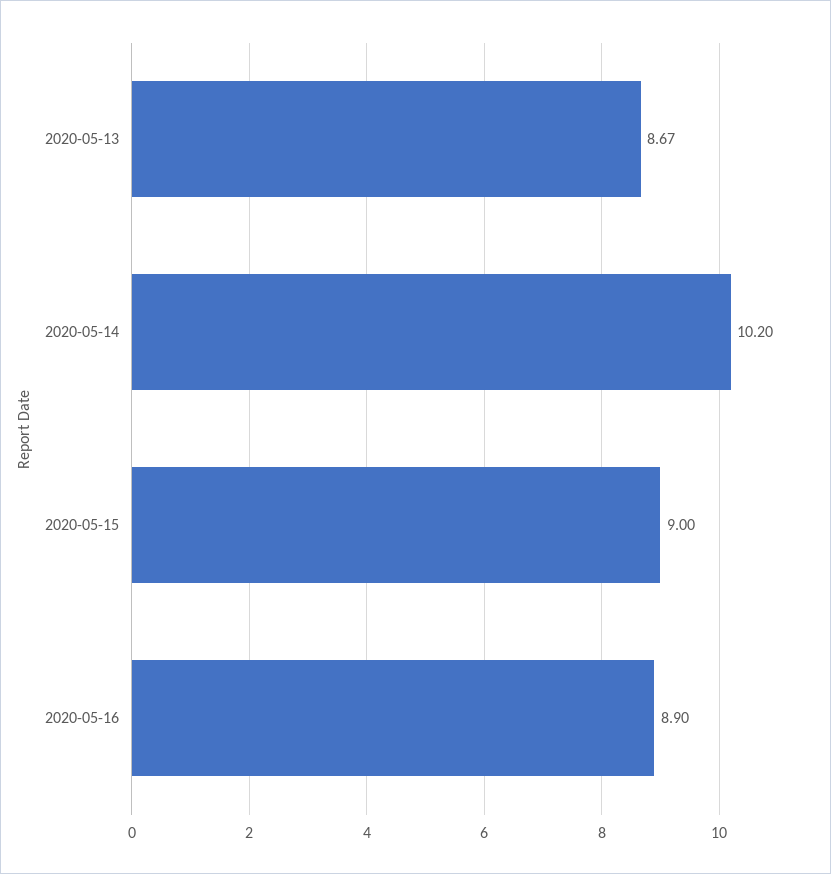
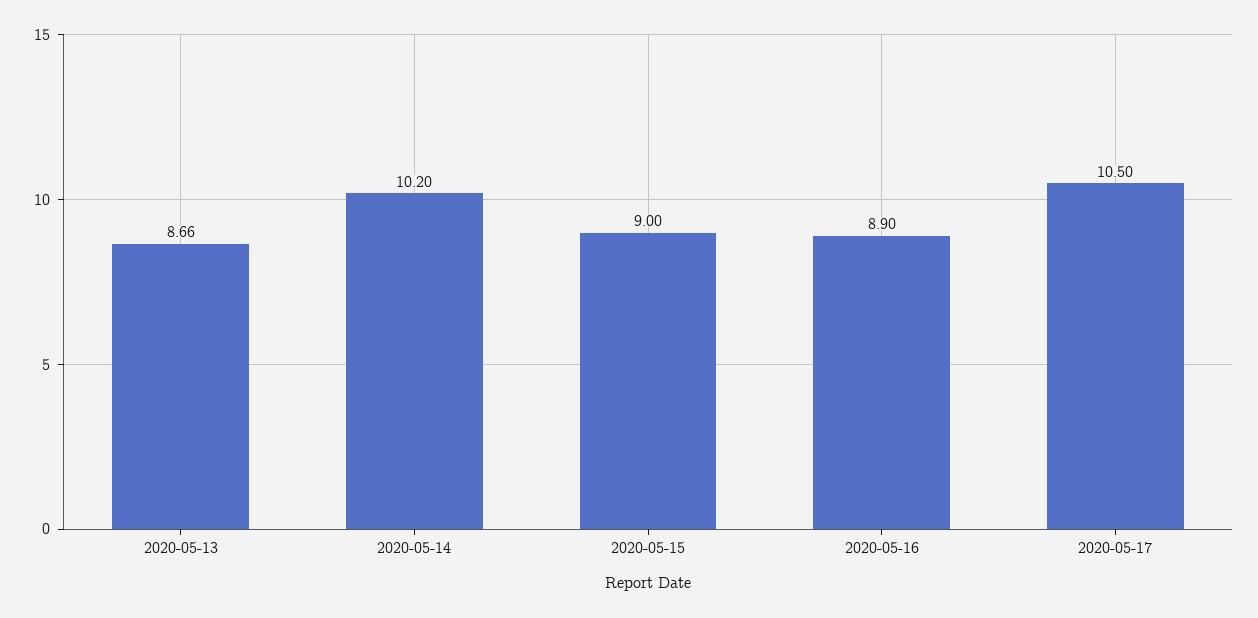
2020-05-13: 8.67 -> 8.66
2020-05-17: none -> 10.5

